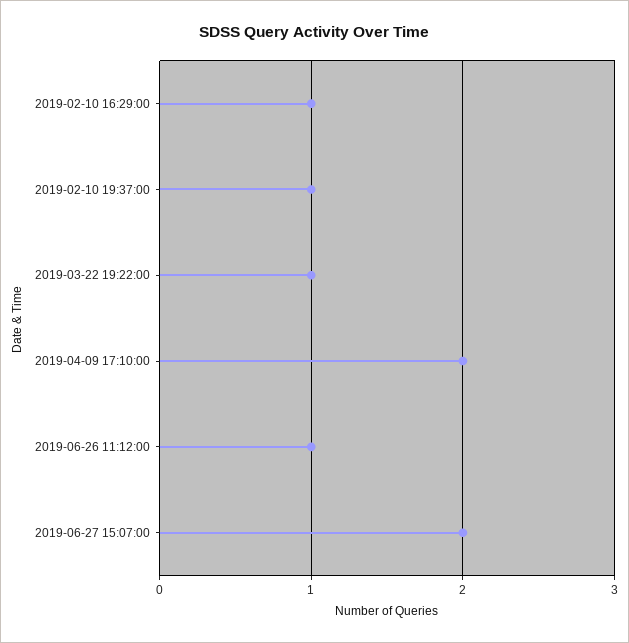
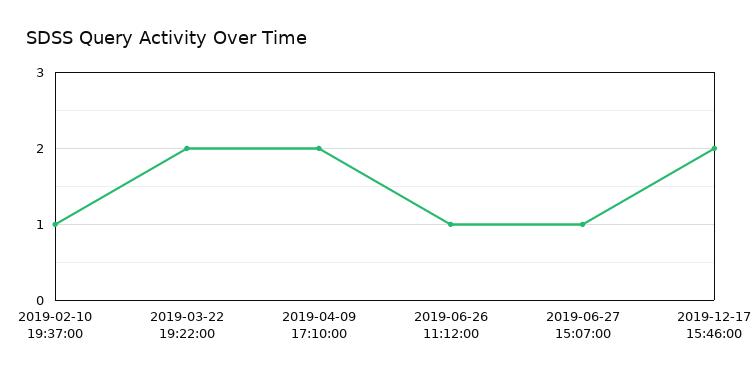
2019-02-10 16:29:00: 1 -> none
2019-03-22 19:22:00: 1 -> 2
2019-06-27 15:07:00: 2 -> 1
2019-12-17 15:46:00: none -> 2

